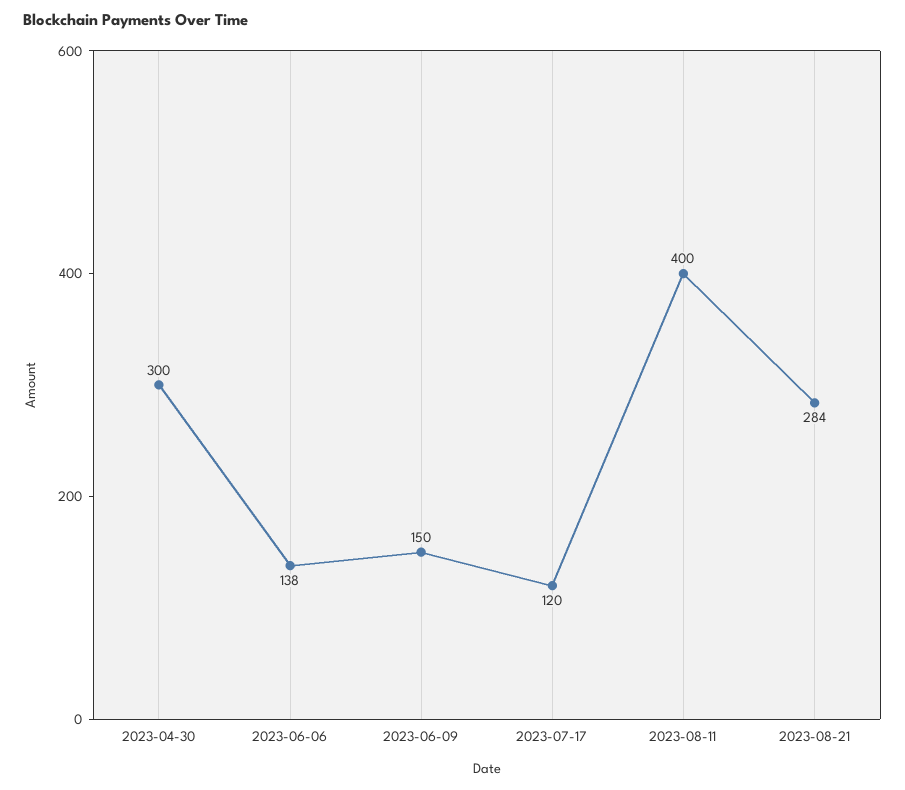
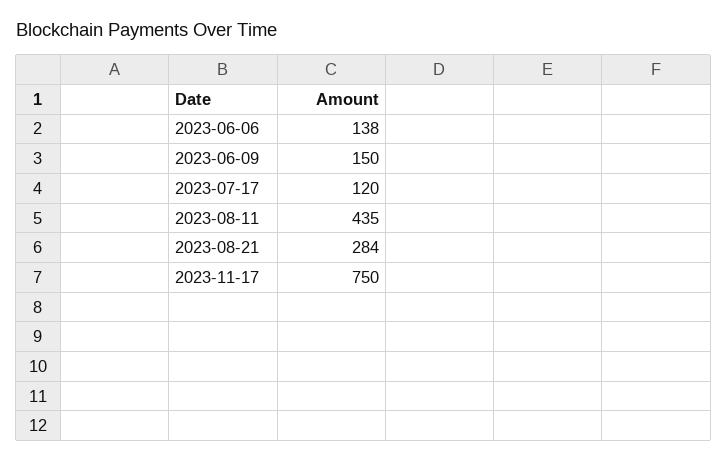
2023-04-30: 300 -> none
2023-08-11: 400 -> 435
2023-11-17: none -> 750

